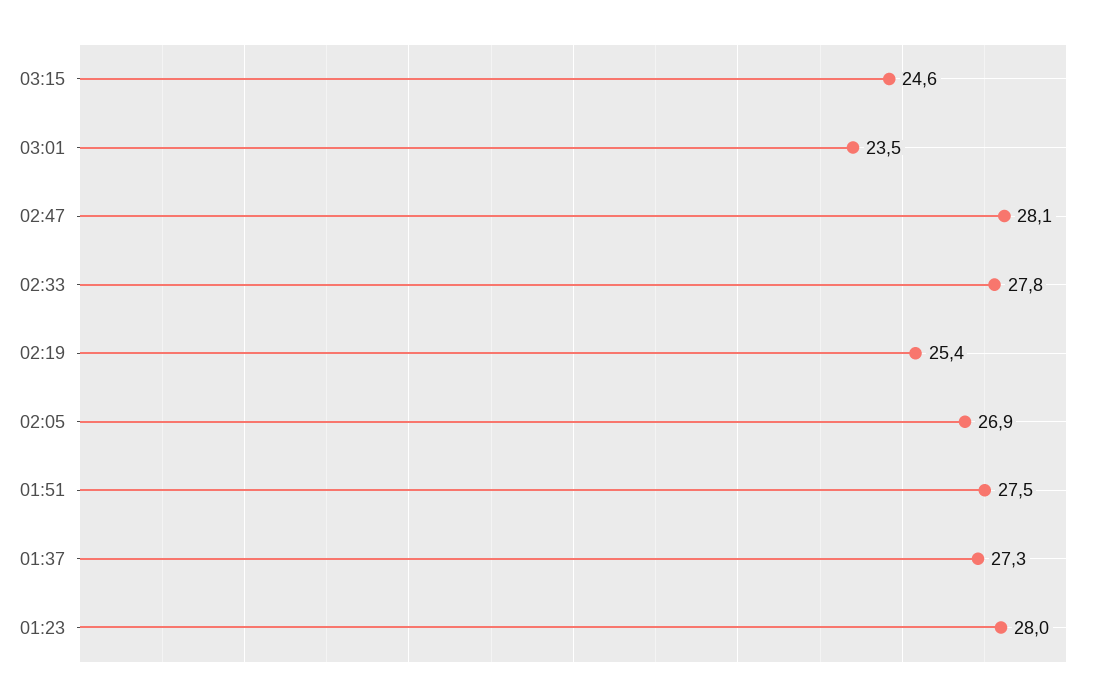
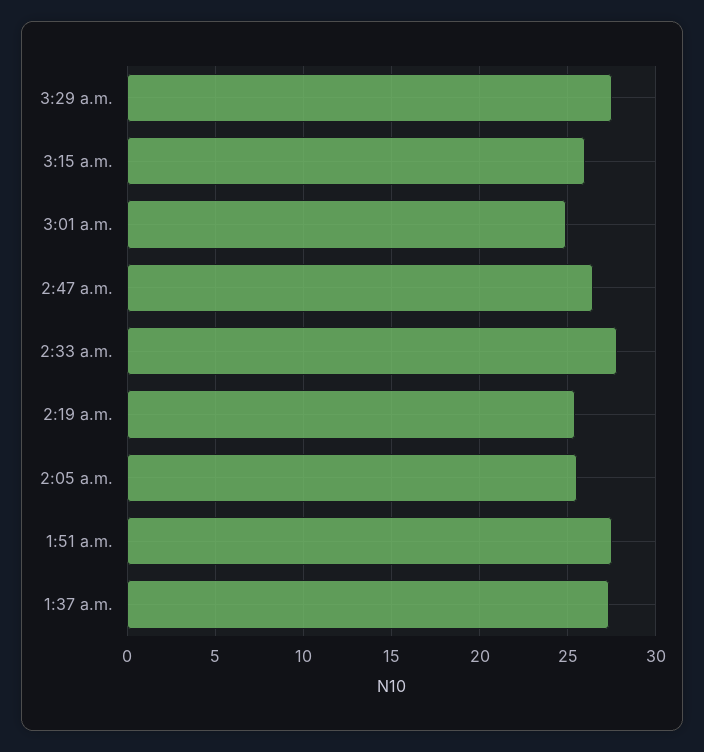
03:15: 24.6 -> 26
03:01: 23.5 -> 25
02:47: 28.1 -> 26.5
02:05: 26.9 -> 25.5
01:23: 28 -> none
3:29 a.m.: none -> 27.5

